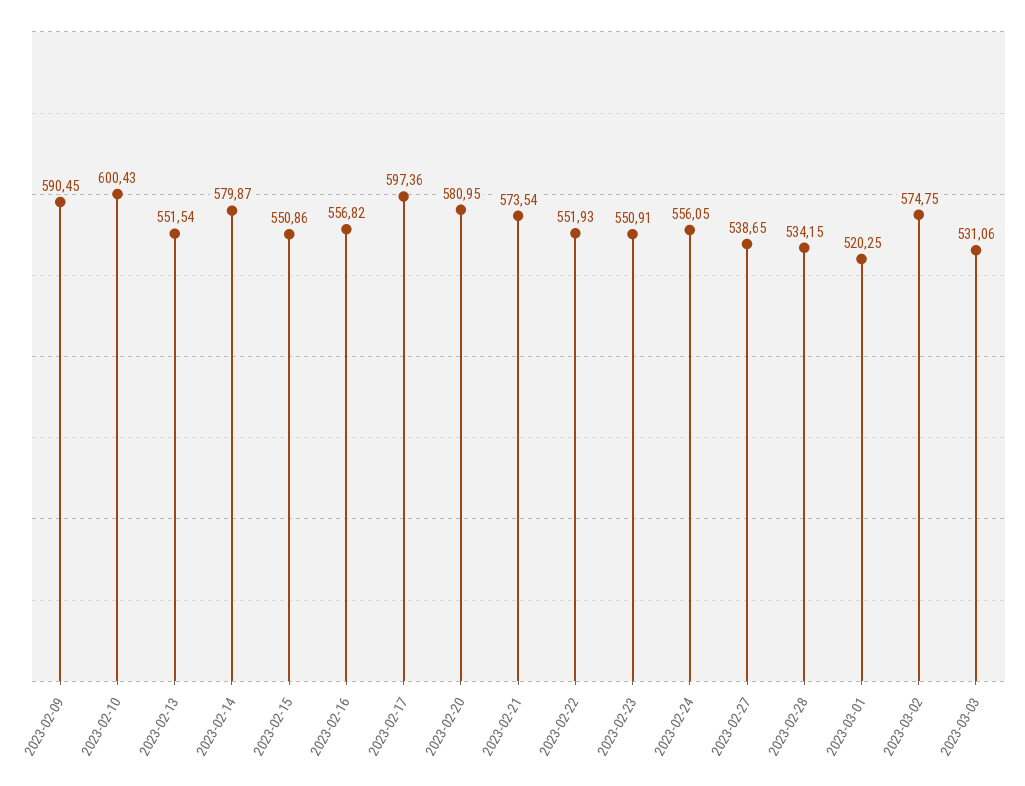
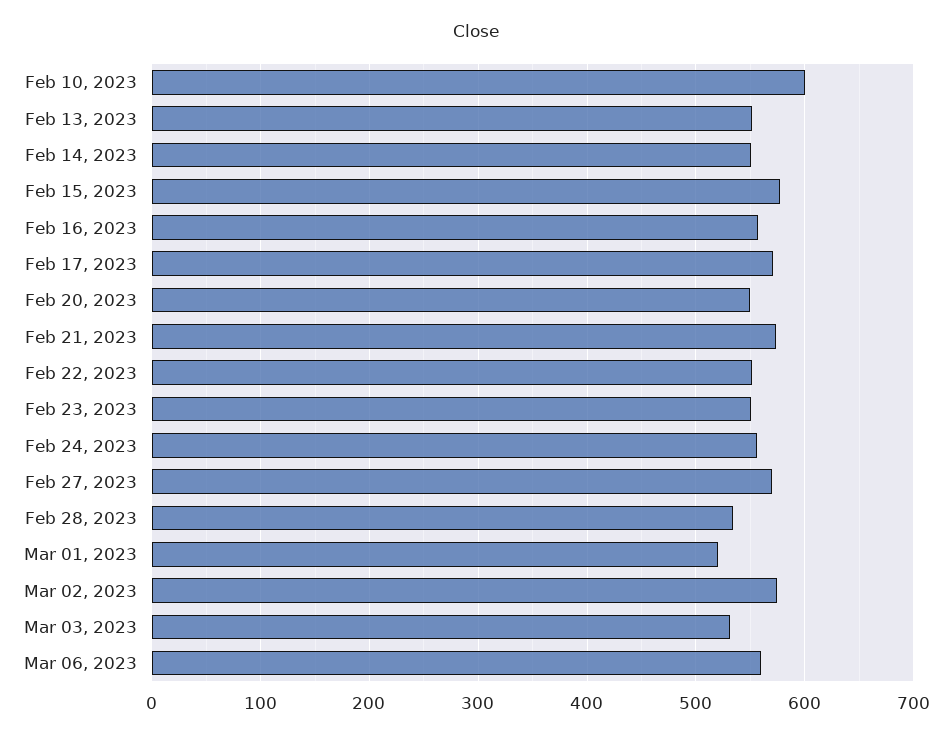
2023-02-09: 590.45 -> none
2023-02-14: 579.87 -> 550
2023-02-15: 550.86 -> 580
2023-02-17: 597.36 -> 570
2023-02-20: 580.95 -> 550
2023-02-27: 538.65 -> 570
Mar 06, 2023: none -> 560

